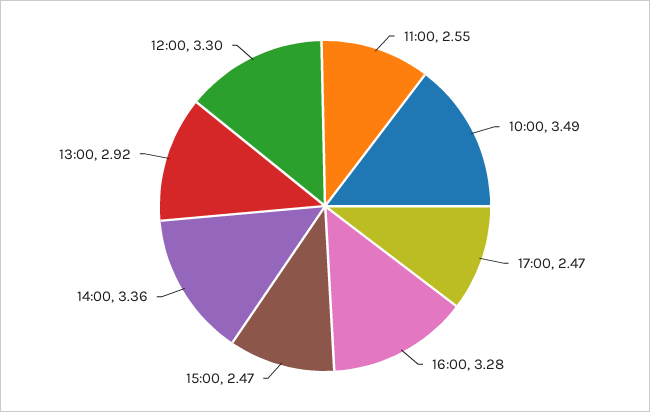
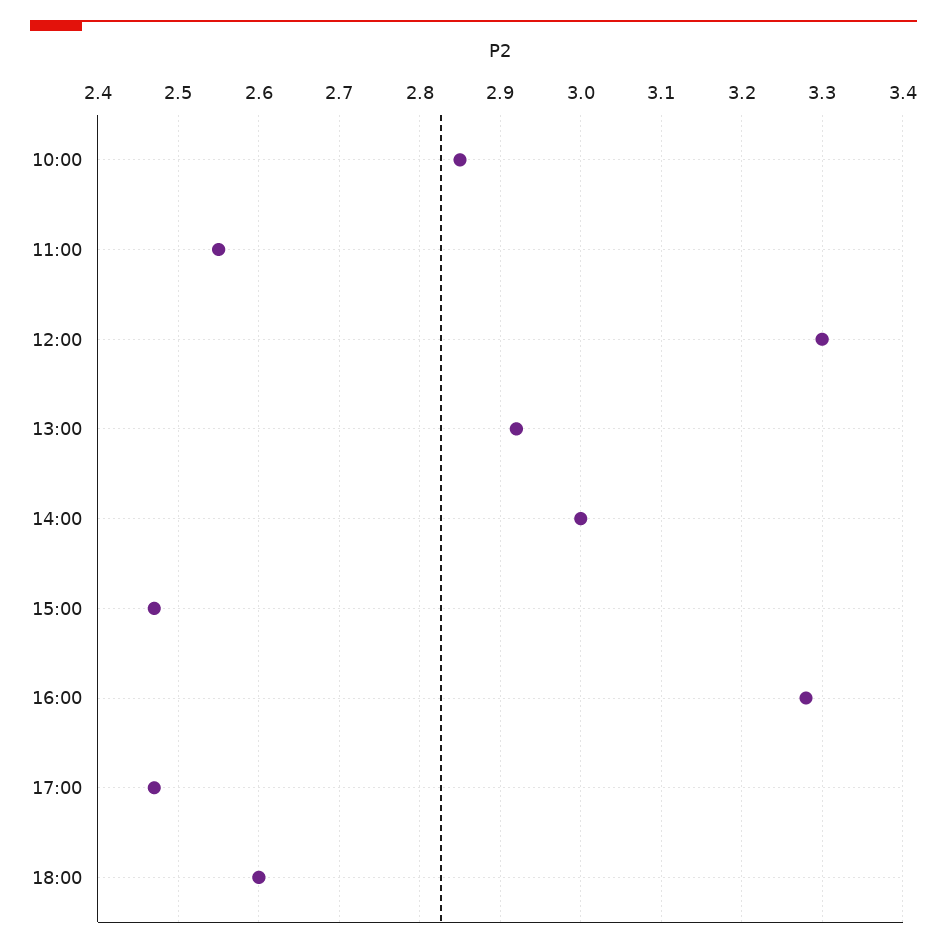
10:00: 3.49 -> 2.85
14:00: 3.36 -> 3
18:00: none -> 2.6

